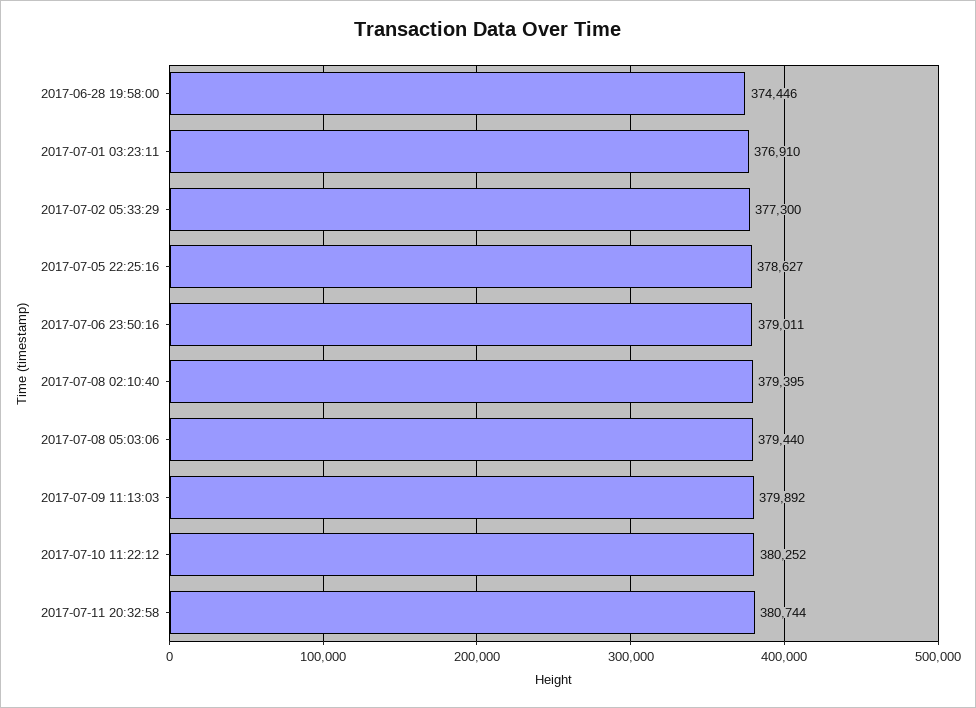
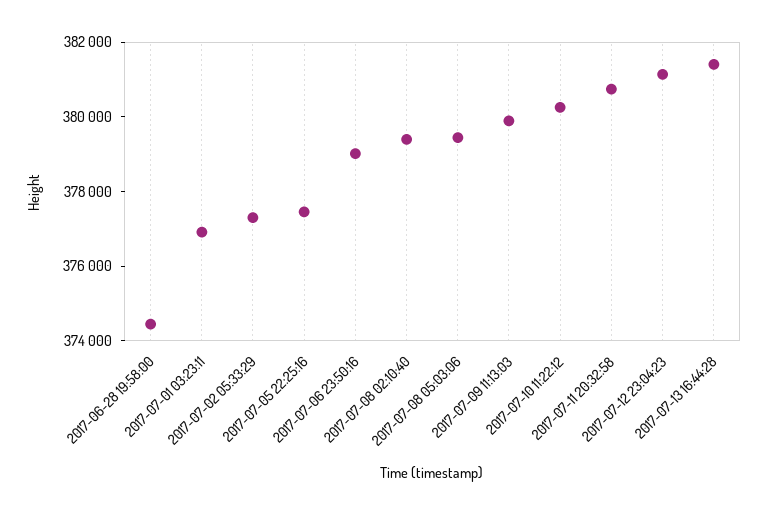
2017-07-05 22:25:16: 378627 -> 377500
2017-07-12 23:04:23: none -> 381000
2017-07-13 16:44:28: none -> 381500

